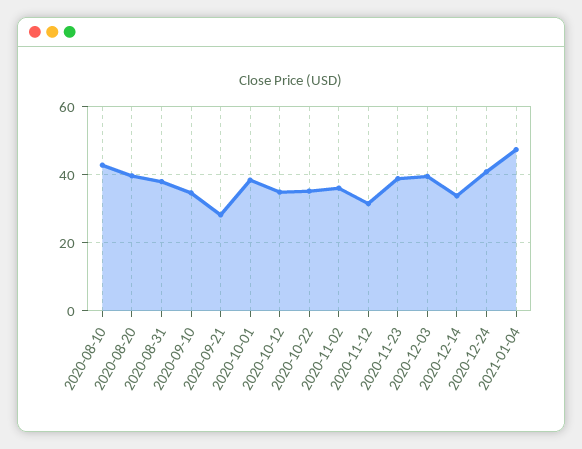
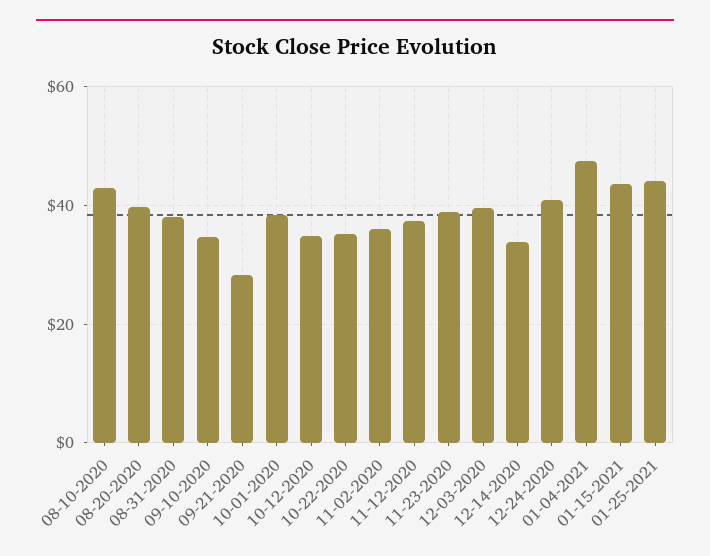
2020-11-12: 32 -> 38
01-15-2021: none -> 44
01-25-2021: none -> 44

